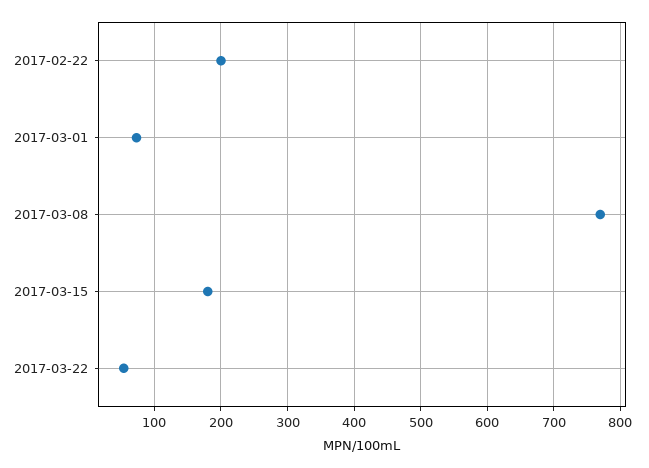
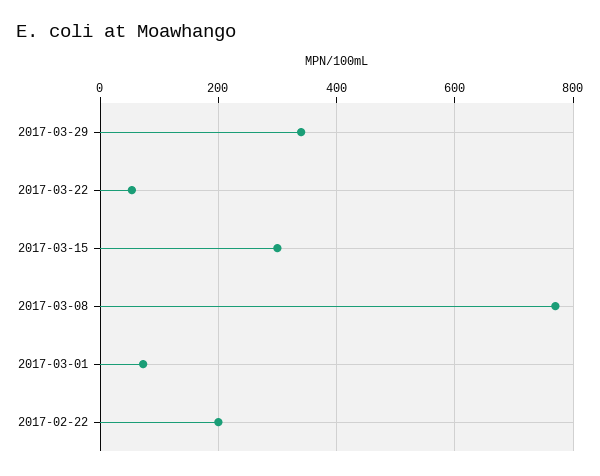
2017-03-15: 180 -> 300
2017-03-29: none -> 340

